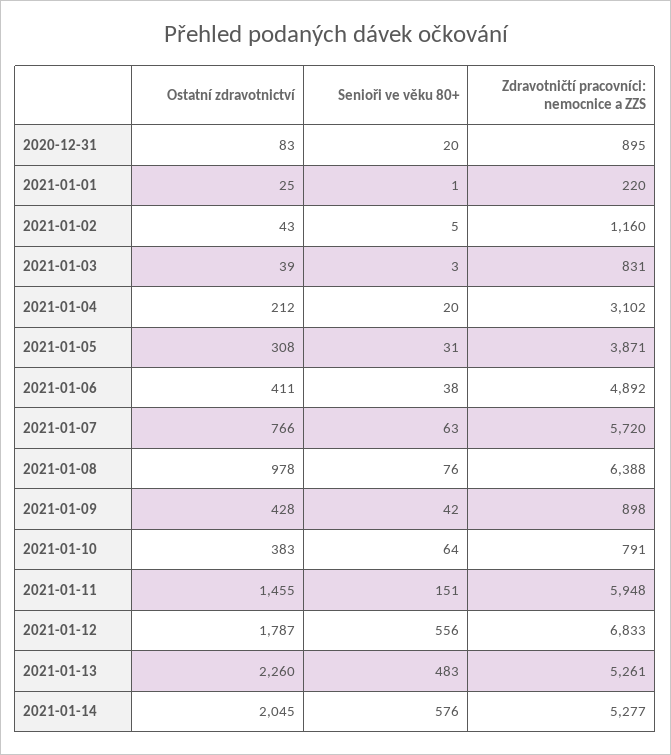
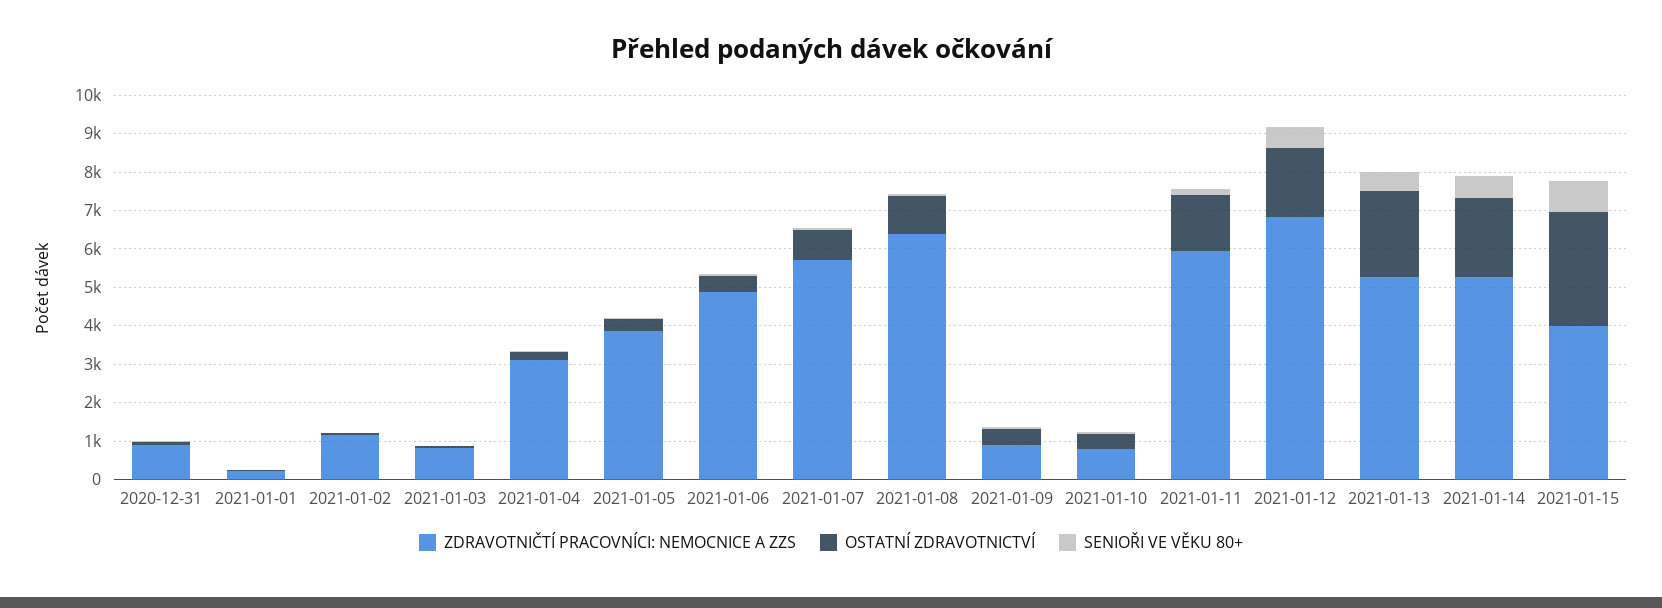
Zdravotničtí pracovníci: nemocnice a ZZS, 2021-01-15: none -> 4000
Ostatní zdravotnictví, 2021-01-15: none -> 3000
Senioři ve věku 80+, 2021-01-15: none -> 750

